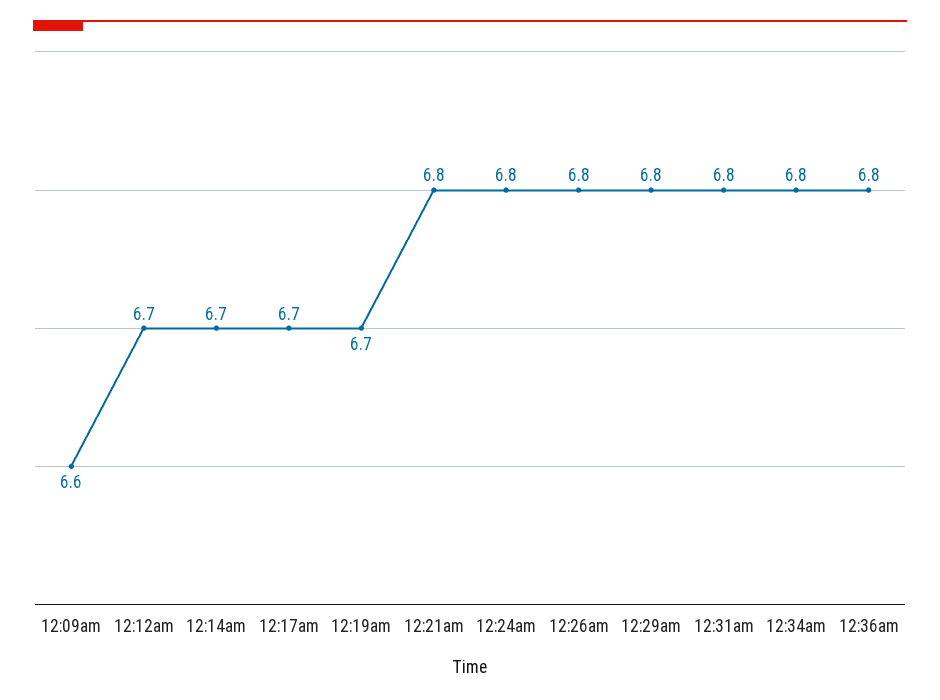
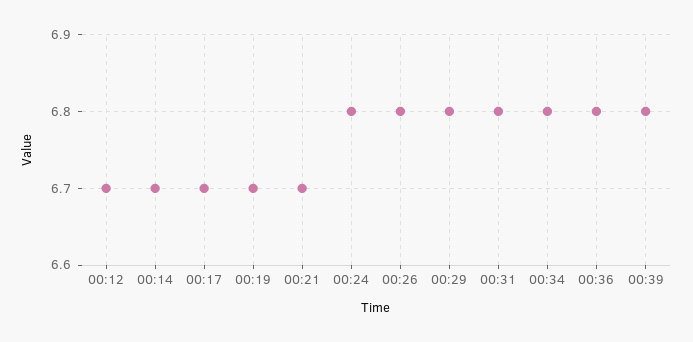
12:09am: 6.6 -> none
12:21am: 6.8 -> 6.7
00:39: none -> 6.8

